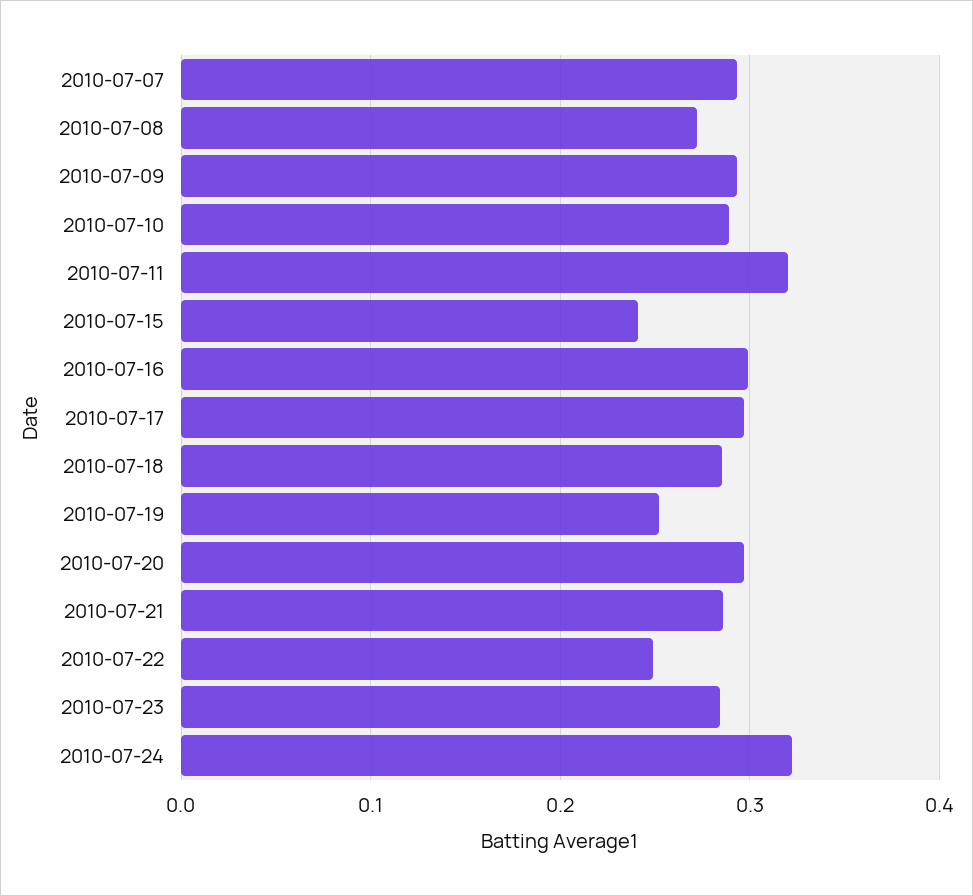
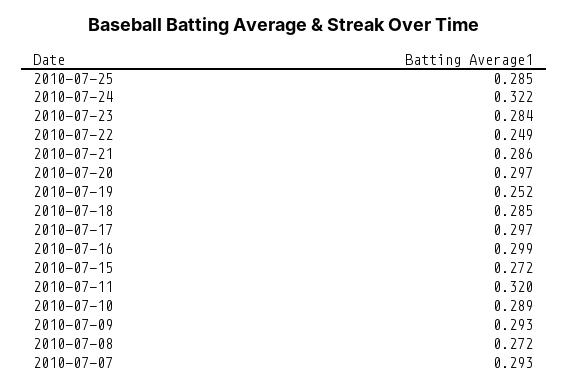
2010-07-15: 0.24 -> 0.272
2010-07-25: none -> 0.285

